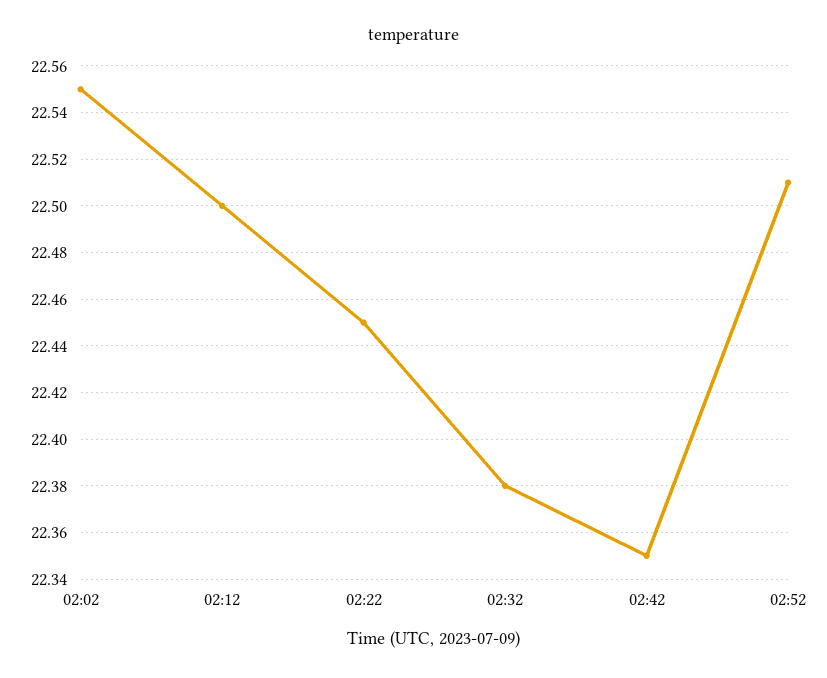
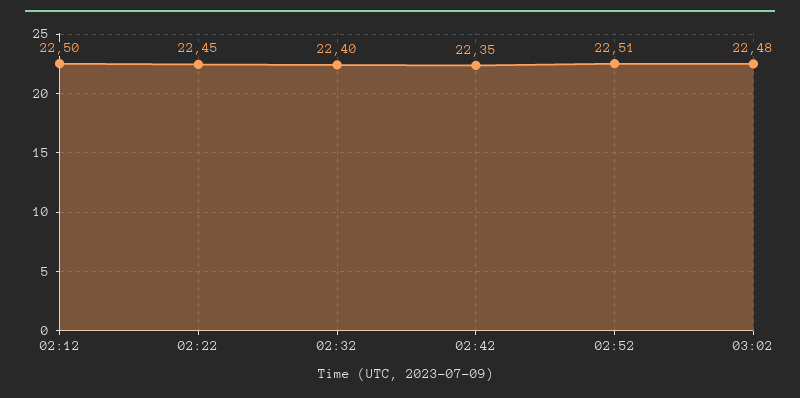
02:02: 22.55 -> none
02:32: 22.38 -> 22.4
03:02: none -> 22.48

